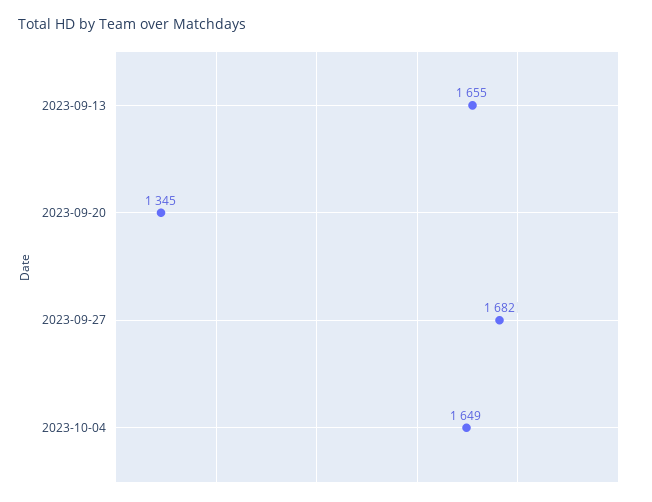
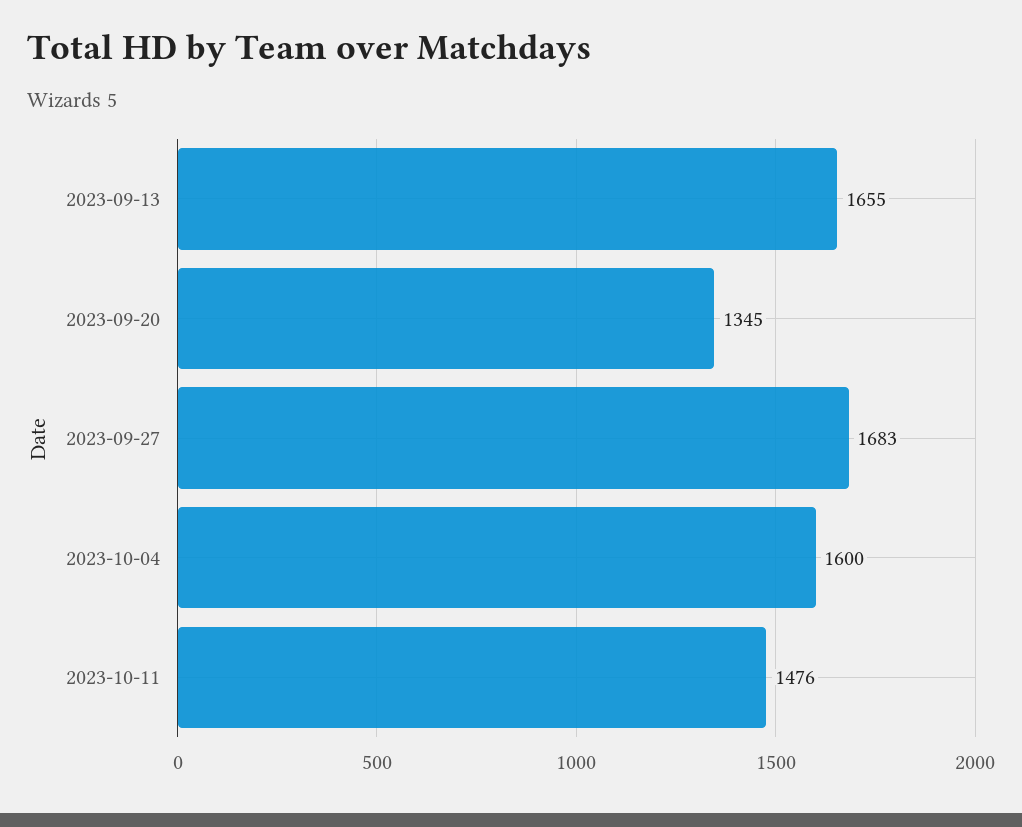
2023-09-27: 1682 -> 1683
2023-10-04: 1649 -> 1600
2023-10-11: none -> 1476

